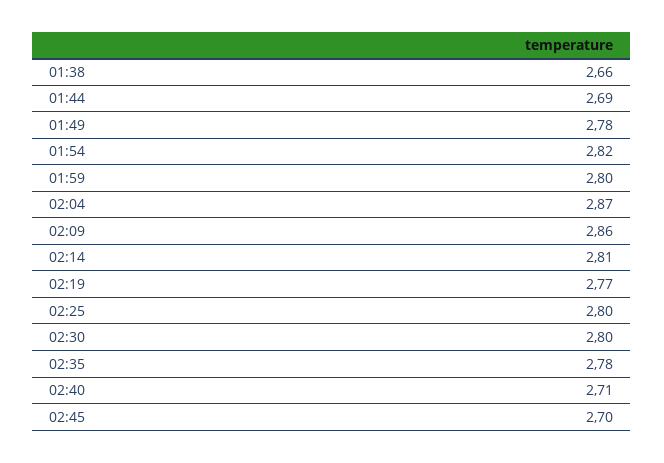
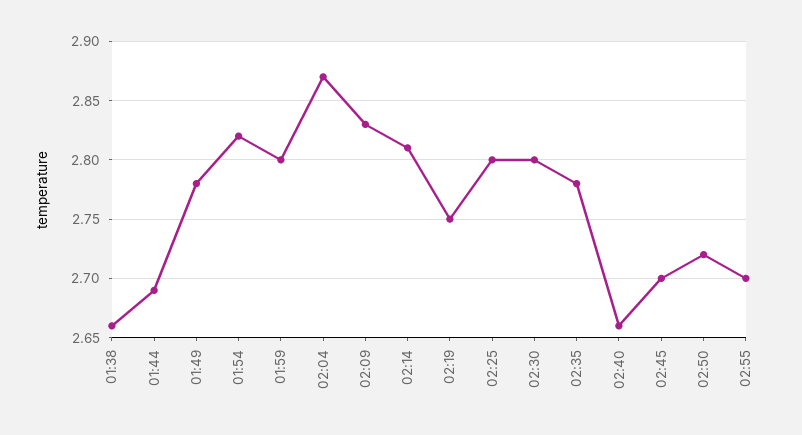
02:09: 2.86 -> 2.83
02:19: 2.77 -> 2.75
02:40: 2.71 -> 2.66
02:50: none -> 2.72
02:55: none -> 2.7

